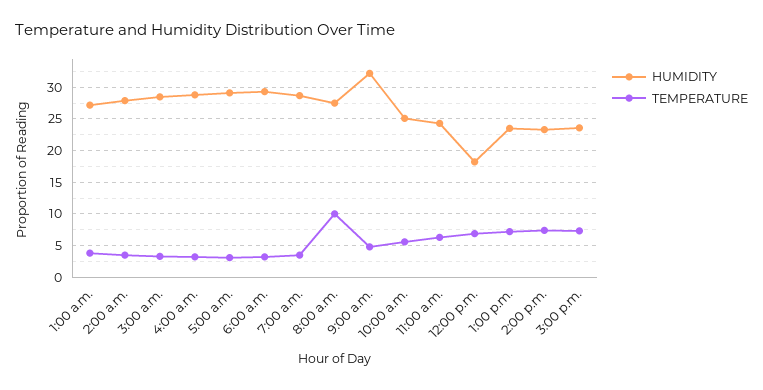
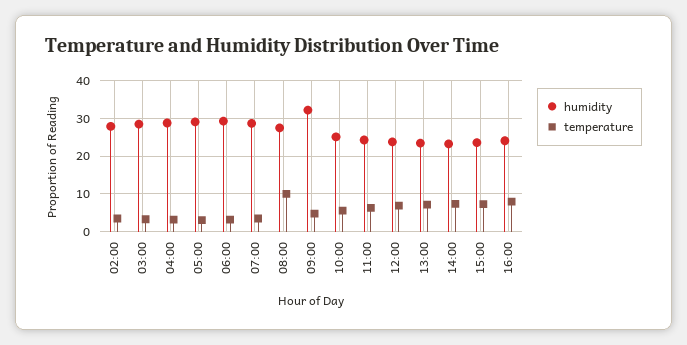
HUMIDITY, 1:00 a.m.: 27 -> none
TEMPERATURE, 1:00 a.m.: 4 -> none
HUMIDITY, 12:00 p.m.: 18 -> 24
HUMIDITY, 16:00: none -> 24
TEMPERATURE, 16:00: none -> 8

